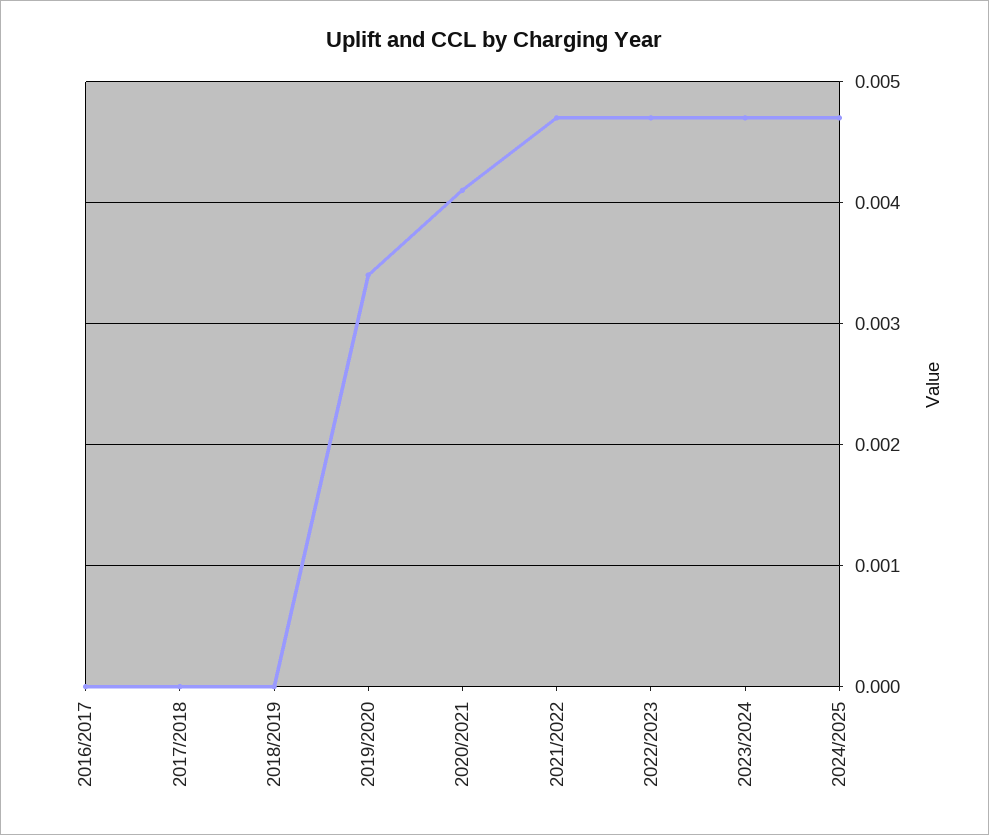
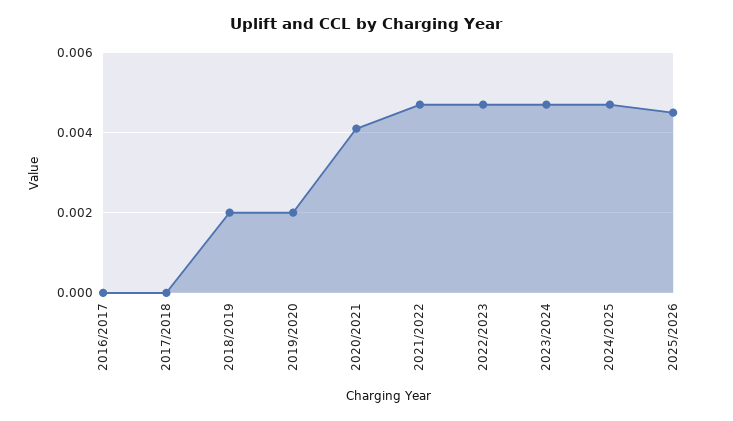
2018/2019: 0 -> 0.002
2019/2020: 0.0034 -> 0.002
2025/2026: none -> 0.0045

